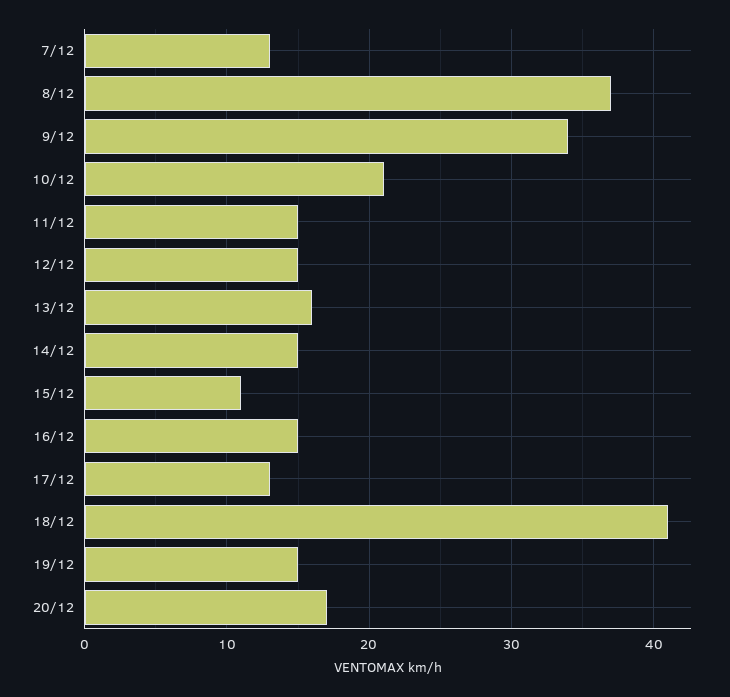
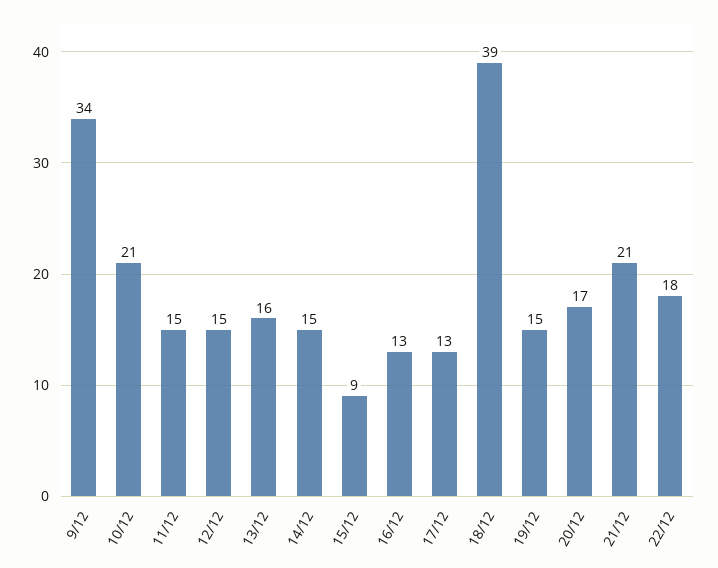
7/12: 13 -> none
8/12: 37 -> none
15/12: 11 -> 9
16/12: 15 -> 13
18/12: 41 -> 39
21/12: none -> 21
22/12: none -> 18

